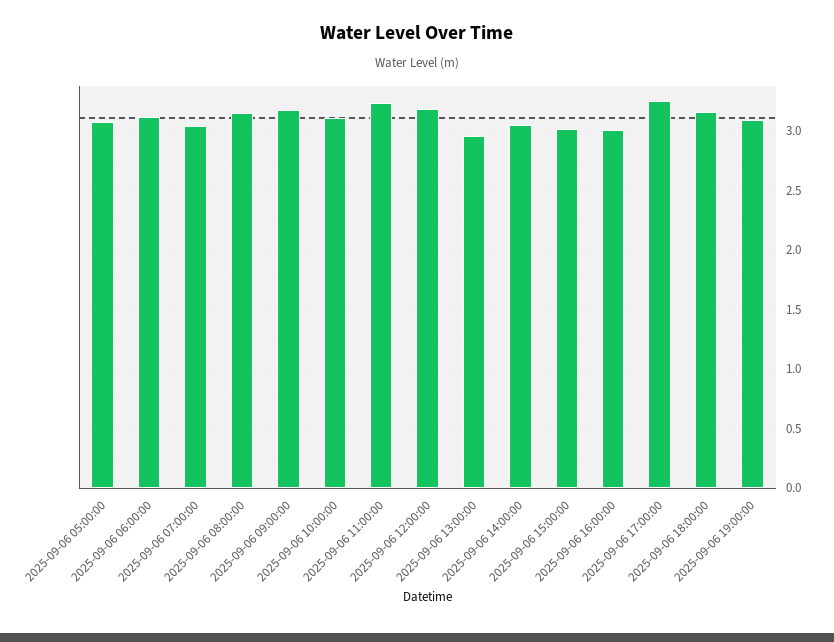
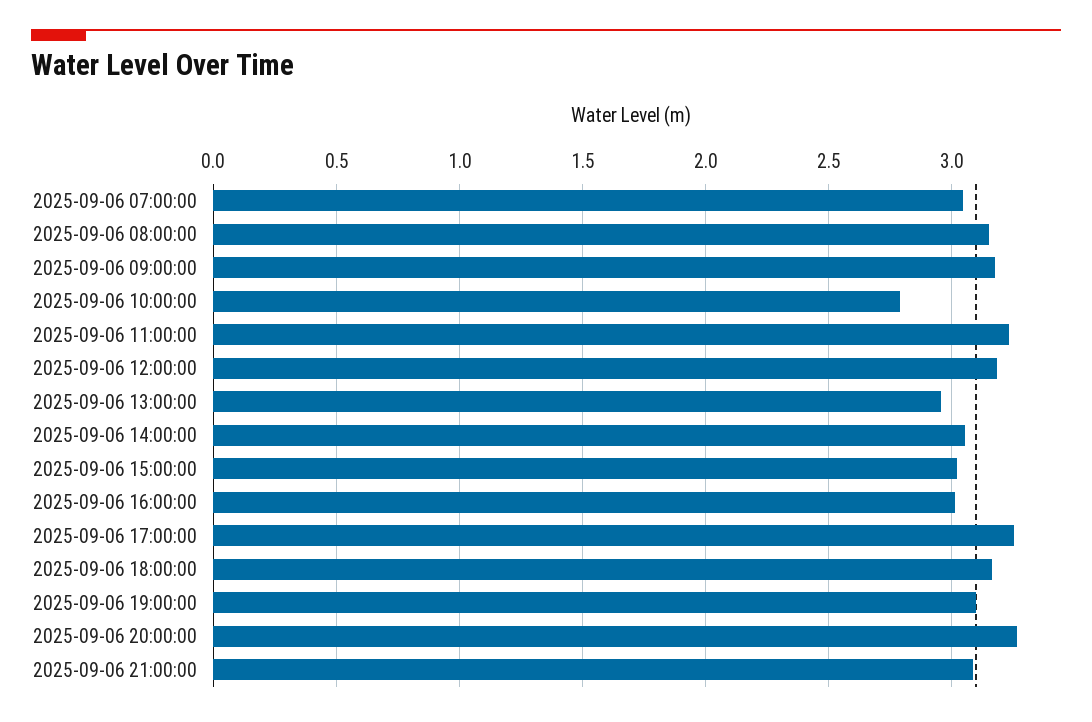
2025-09-06 05:00:00: 3.1 -> none
2025-09-06 06:00:00: 3.1 -> none
2025-09-06 10:00:00: 3.1 -> 2.8
2025-09-06 20:00:00: none -> 3.25
2025-09-06 21:00:00: none -> 3.1

